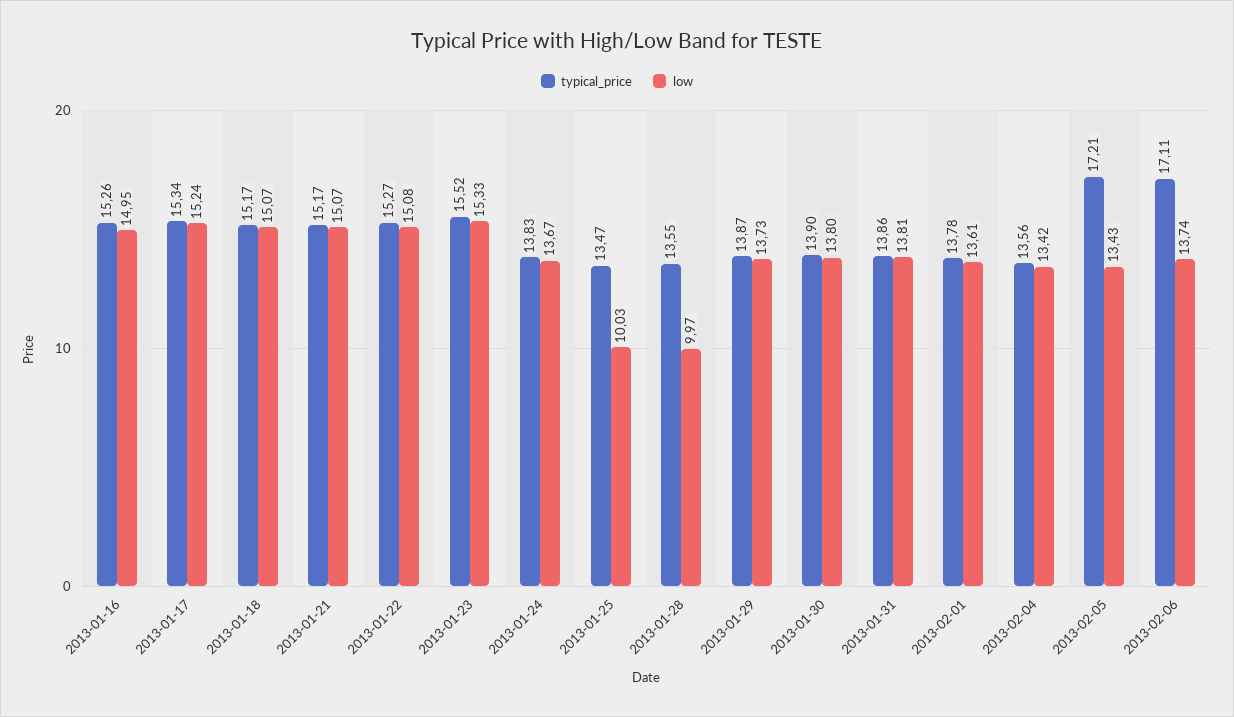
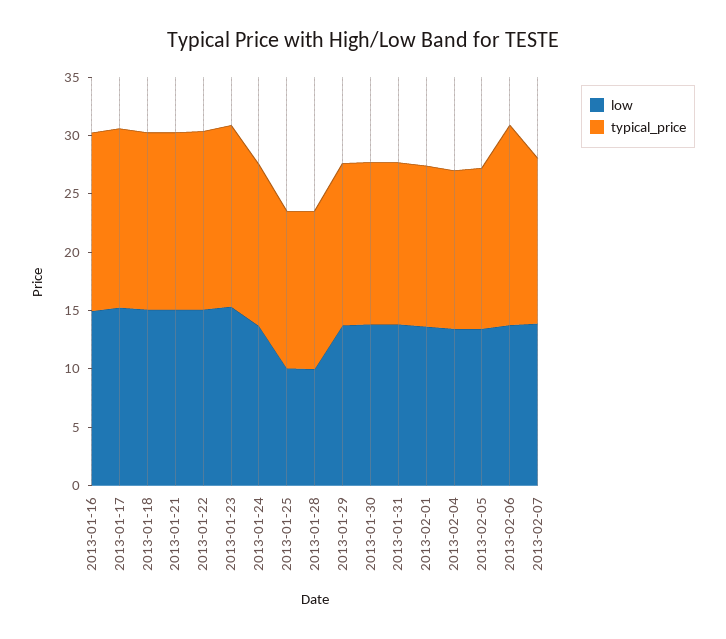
typical_price, 2013-02-05: 17.21 -> 14
low, 2013-02-07: none -> 14
typical_price, 2013-02-07: none -> 14

